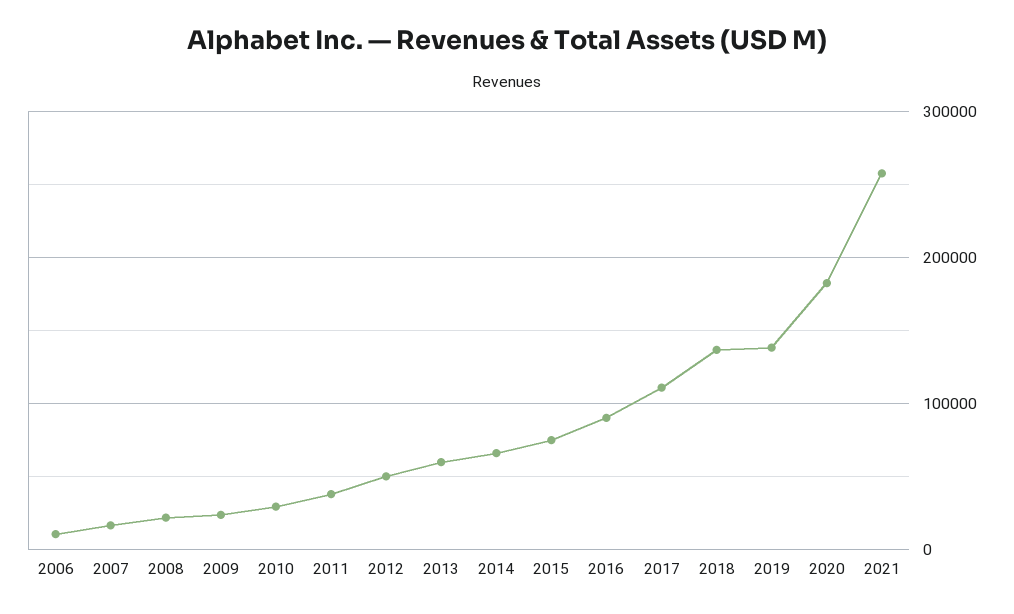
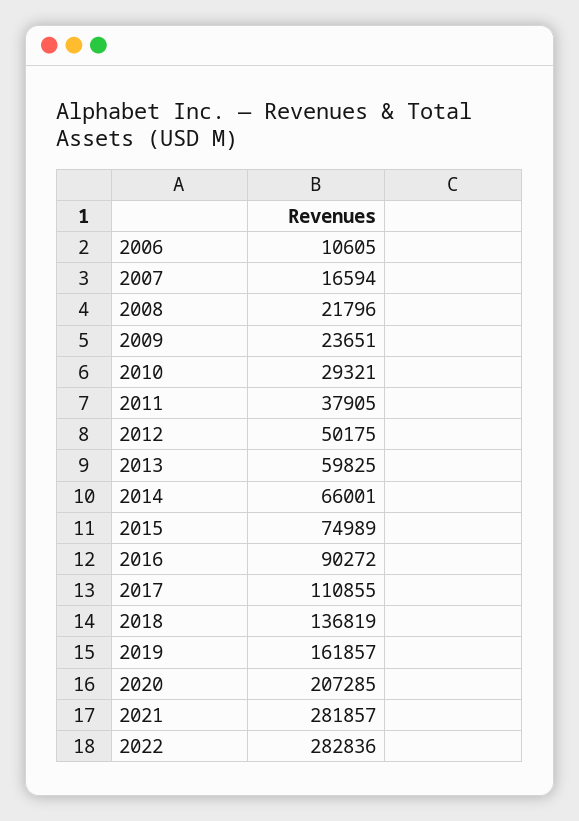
2019: 140000 -> 161857
2020: 180000 -> 207285
2021: 260000 -> 281857
2022: none -> 282836

